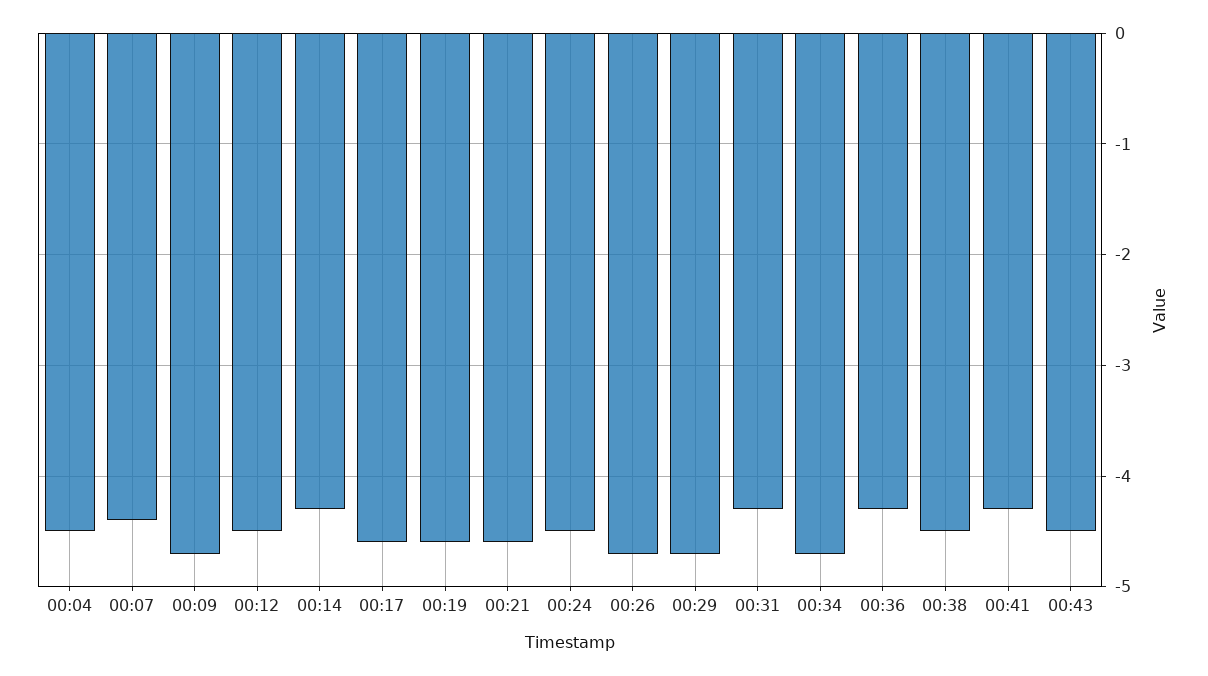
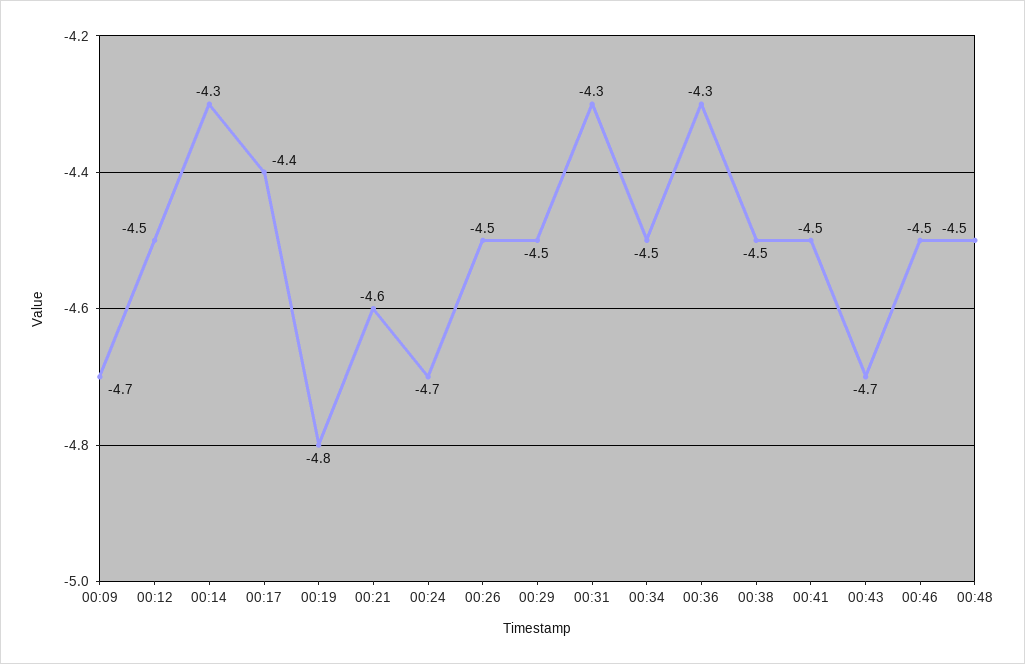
00:04: -4.5 -> none
00:07: -4.4 -> none
00:17: -4.6 -> -4.4
00:19: -4.6 -> -4.8
00:24: -4.5 -> -4.7
00:26: -4.7 -> -4.5
00:29: -4.7 -> -4.5
00:34: -4.7 -> -4.5
00:41: -4.3 -> -4.5
00:43: -4.5 -> -4.7
00:46: none -> -4.5
00:48: none -> -4.5

